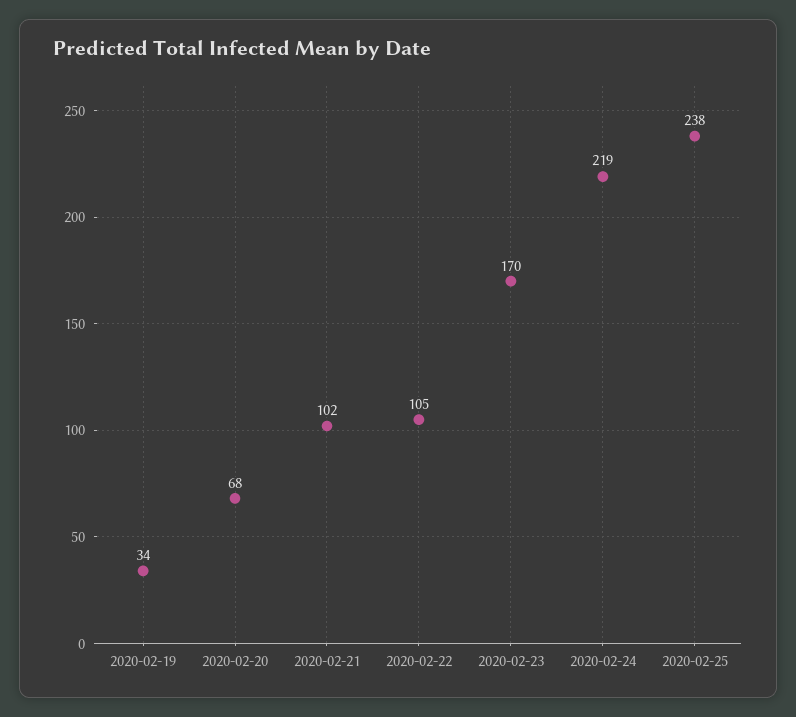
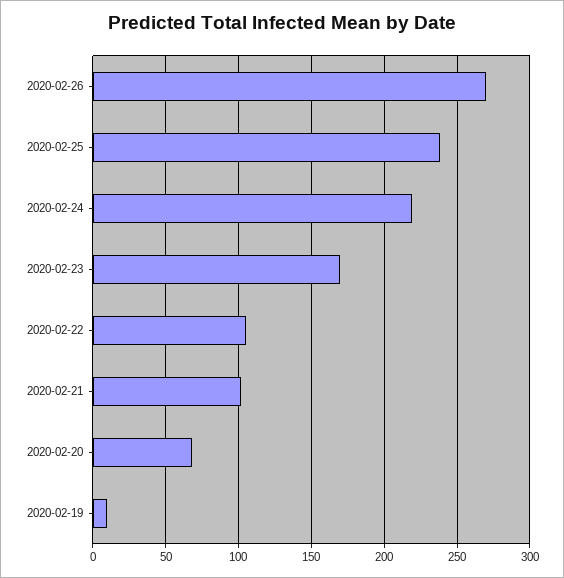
2020-02-19: 34 -> 10
2020-02-26: none -> 270

